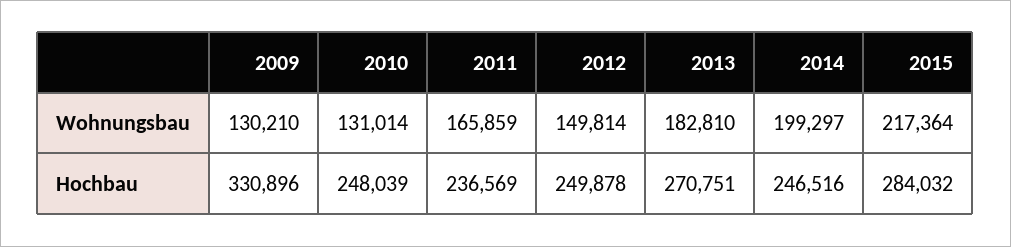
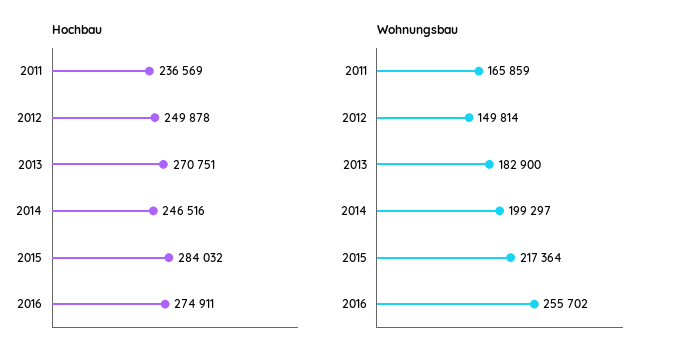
Wohnungsbau, 2009: 130210 -> none
Wohnungsbau, 2010: 131014 -> none
Wohnungsbau, 2013: 182810 -> 182900
Hochbau, 2009: 330896 -> none
Hochbau, 2010: 248039 -> none
Hochbau, 2016: none -> 274911
Wohnungsbau, 2016: none -> 255702

